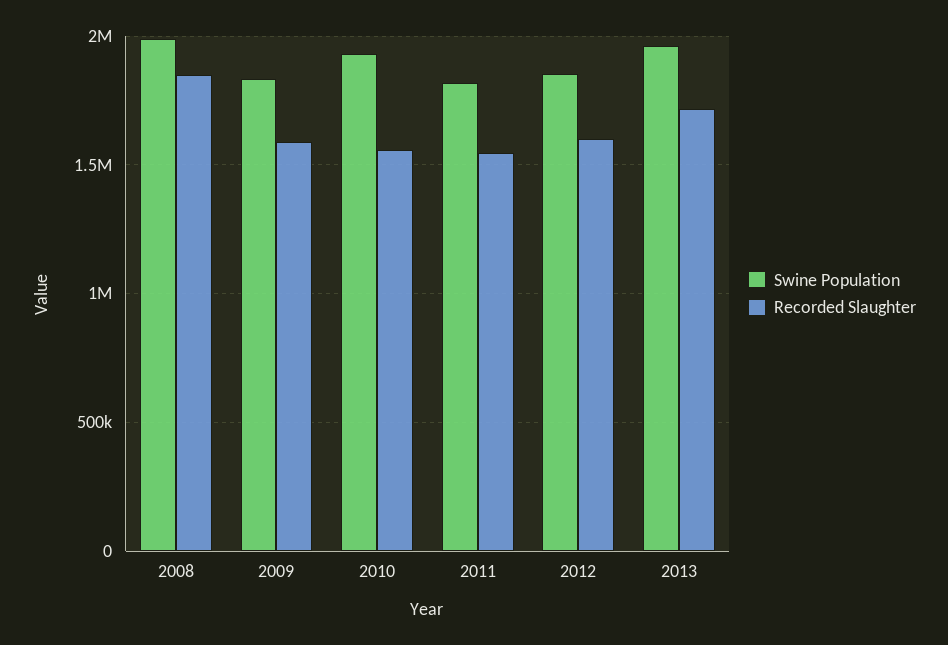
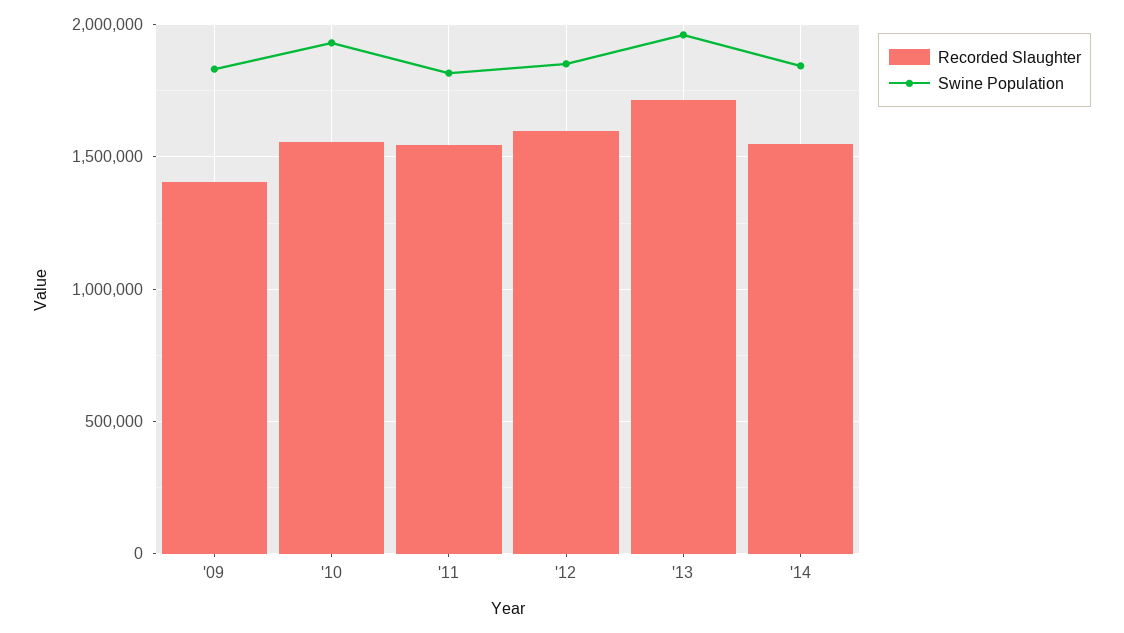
Swine Population, 2008: 2000000 -> none
Recorded Slaughter, 2008: 1850000 -> none
Recorded Slaughter, 2009: 1600000 -> 1400000
Recorded Slaughter, '14: none -> 1550000
Swine Population, '14: none -> 1850000

